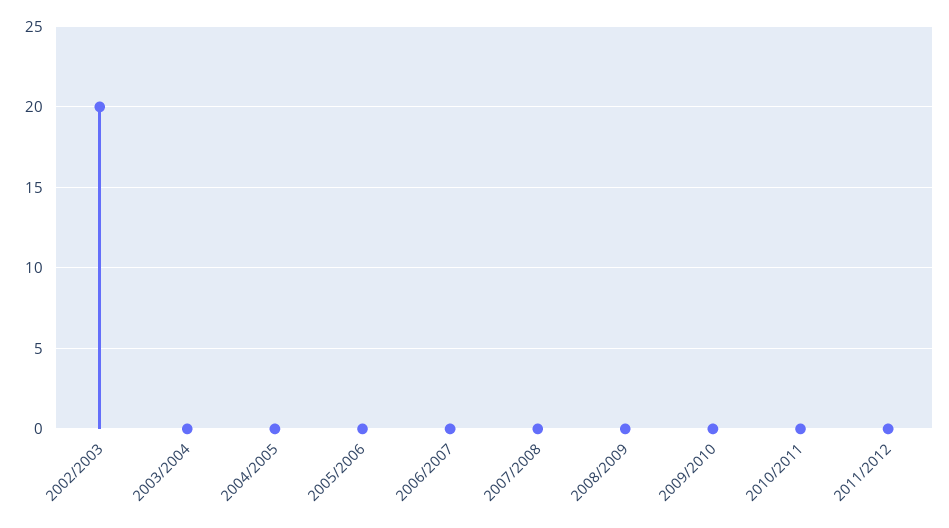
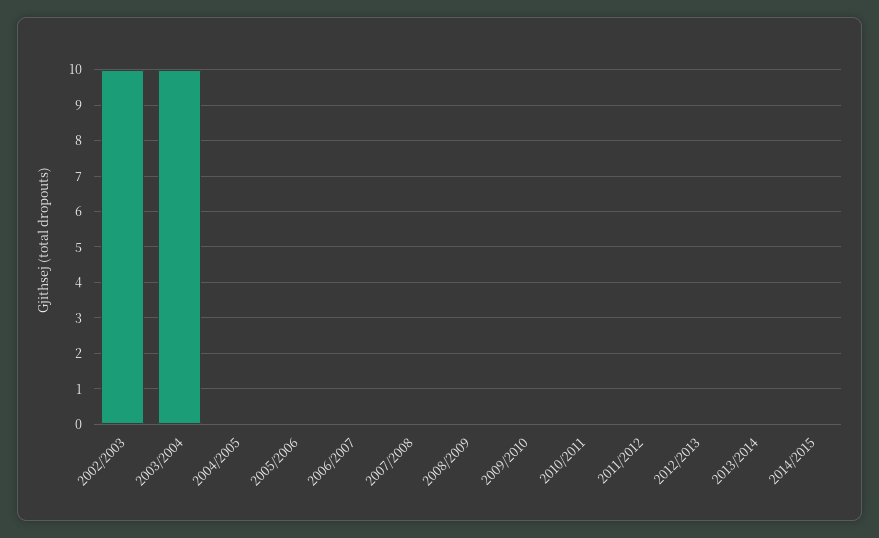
2002/2003: 20 -> 10
2003/2004: 0 -> 10
2012/2013: none -> 0
2013/2014: none -> 0
2014/2015: none -> 0

